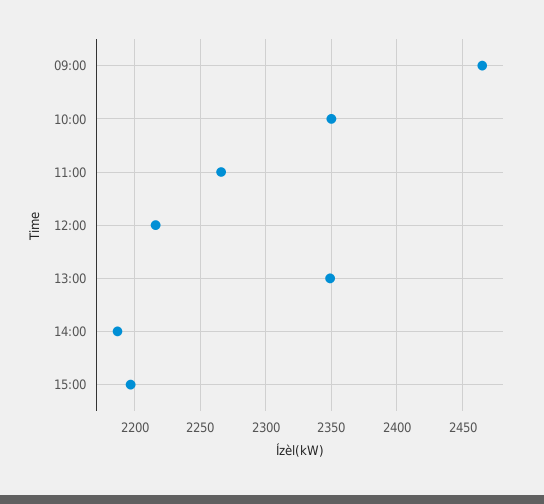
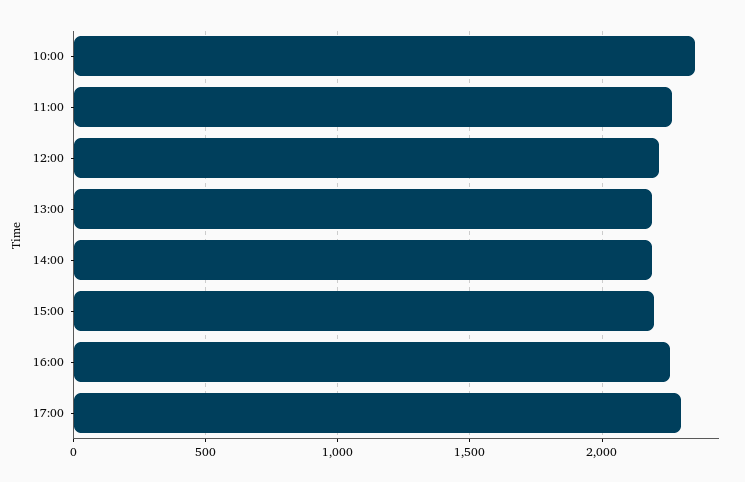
09:00: 2465 -> none
13:00: 2350 -> 2200
16:00: none -> 2250
17:00: none -> 2300

